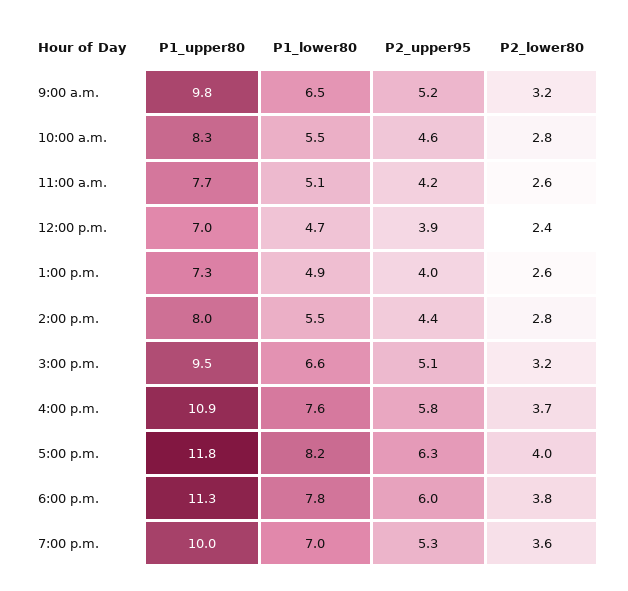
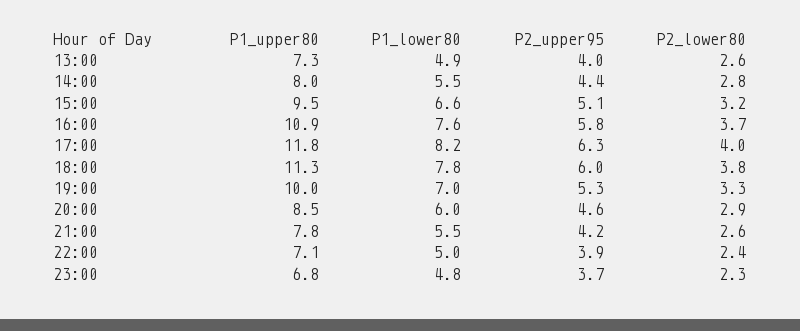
P1_upper80, 9:00 a.m.: 9.8 -> none
P1_lower80, 9:00 a.m.: 6.5 -> none
P2_upper95, 9:00 a.m.: 5.2 -> none
P2_lower80, 9:00 a.m.: 3.2 -> none
P1_upper80, 10:00 a.m.: 8.3 -> none
P1_lower80, 10:00 a.m.: 5.5 -> none
P2_upper95, 10:00 a.m.: 4.6 -> none
P2_lower80, 10:00 a.m.: 2.8 -> none
P1_upper80, 11:00 a.m.: 7.7 -> none
P1_lower80, 11:00 a.m.: 5.1 -> none
P2_upper95, 11:00 a.m.: 4.2 -> none
P2_lower80, 11:00 a.m.: 2.6 -> none
P1_upper80, 12:00 p.m.: 7 -> none
P1_lower80, 12:00 p.m.: 4.7 -> none
P2_upper95, 12:00 p.m.: 3.9 -> none
P2_lower80, 12:00 p.m.: 2.4 -> none
P2_lower80, 7:00 p.m.: 3.6 -> 3.3
P1_upper80, 20:00: none -> 8.5
P1_lower80, 20:00: none -> 6
P2_upper95, 20:00: none -> 4.6
P2_lower80, 20:00: none -> 2.9
P1_upper80, 21:00: none -> 7.8
P1_lower80, 21:00: none -> 5.5
P2_upper95, 21:00: none -> 4.2
P2_lower80, 21:00: none -> 2.6
P1_upper80, 22:00: none -> 7.1
P1_lower80, 22:00: none -> 5
P2_upper95, 22:00: none -> 3.9
P2_lower80, 22:00: none -> 2.4
P1_upper80, 23:00: none -> 6.8
P1_lower80, 23:00: none -> 4.8
P2_upper95, 23:00: none -> 3.7
P2_lower80, 23:00: none -> 2.3

